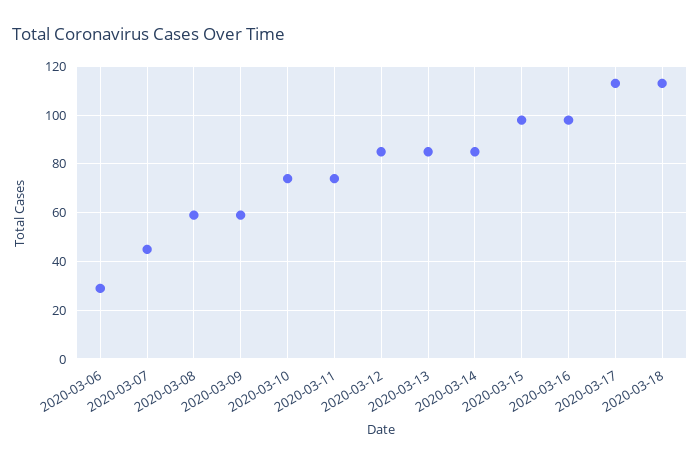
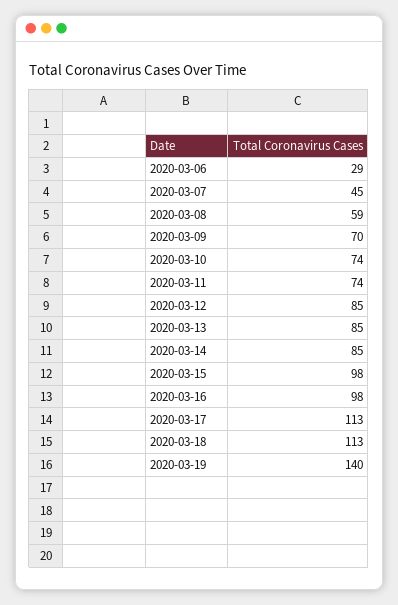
2020-03-09: 60 -> 70
2020-03-19: none -> 140

